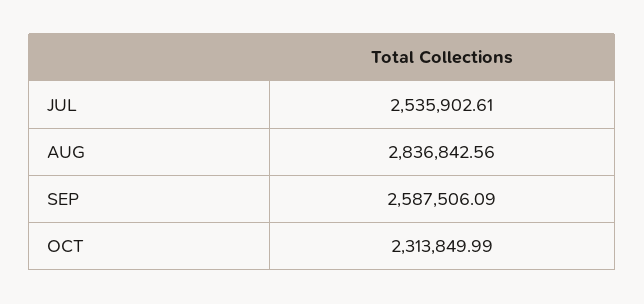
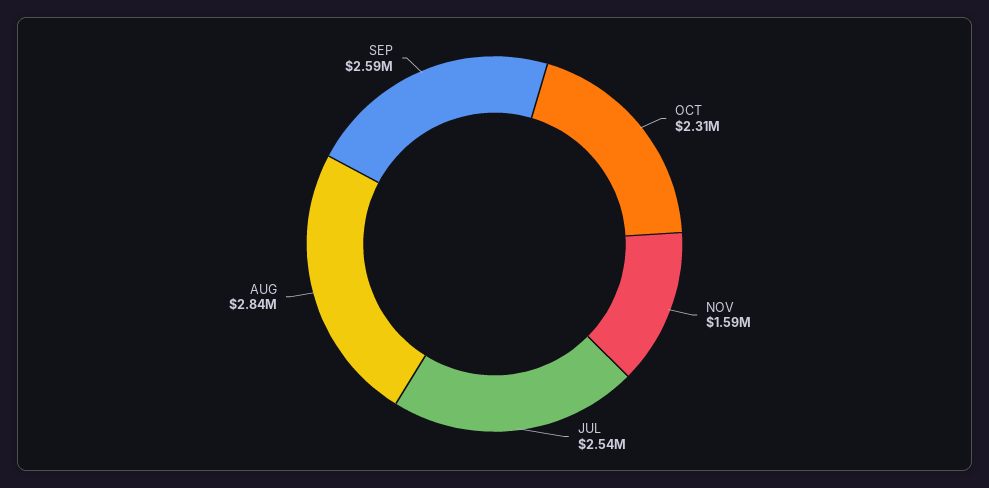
NOV: none -> 1590000

